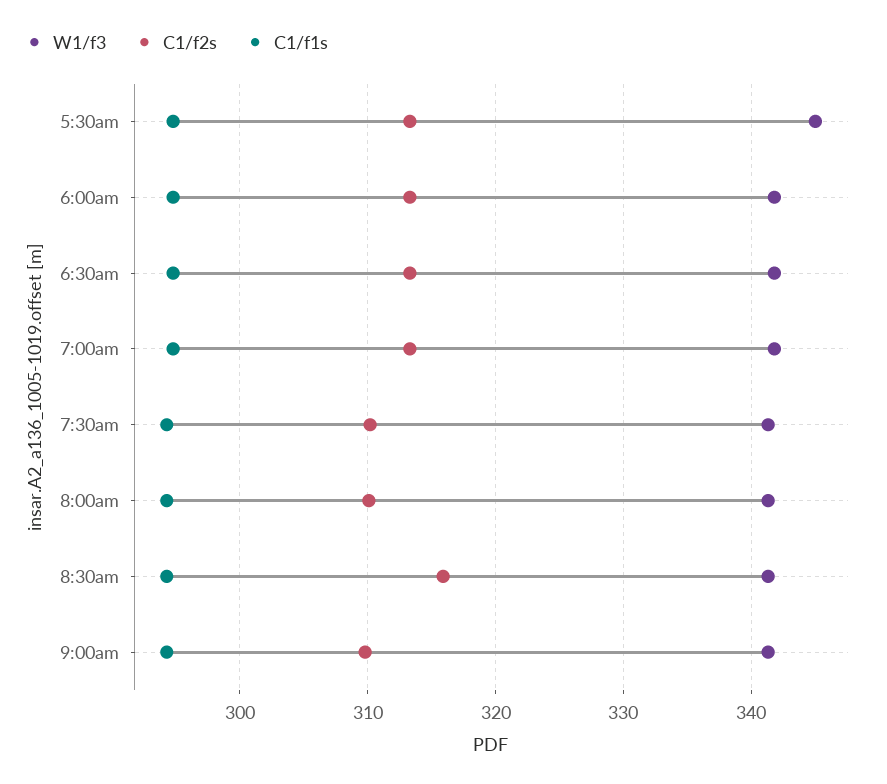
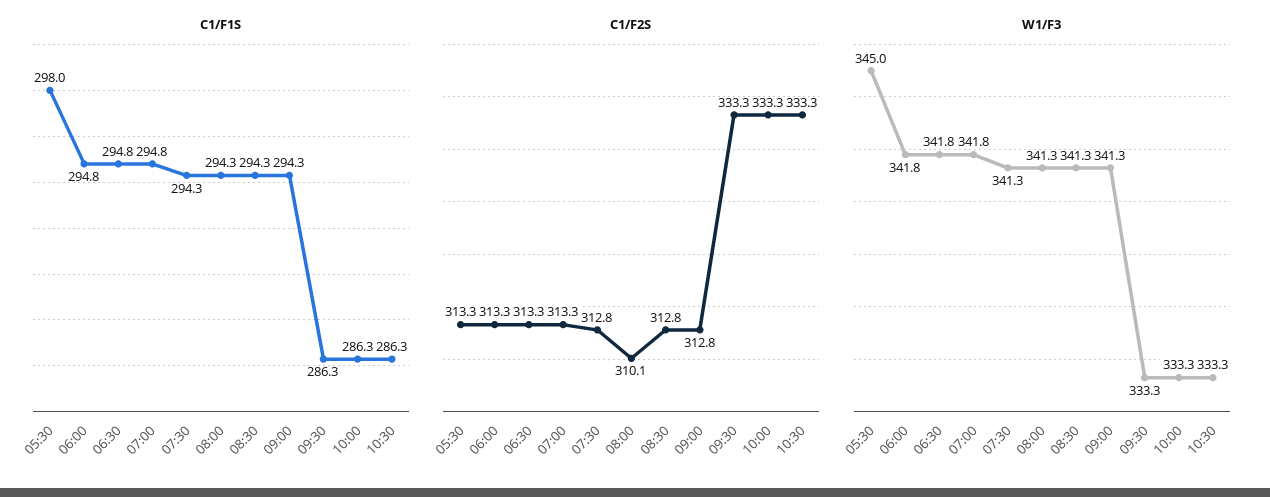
C1/f1s, 5:30am: 295 -> 298
C1/f2s, 7:30am: 310 -> 312.8
C1/f2s, 8:30am: 316 -> 312.8
C1/f2s, 9:00am: 310 -> 312.8
C1/f1s, 09:30: none -> 286.3
C1/f1s, 10:00: none -> 286.3
C1/f1s, 10:30: none -> 286.3
C1/f2s, 09:30: none -> 333.3
C1/f2s, 10:00: none -> 333.3
C1/f2s, 10:30: none -> 333.3
W1/f3, 09:30: none -> 333.3
W1/f3, 10:00: none -> 333.3
W1/f3, 10:30: none -> 333.3

